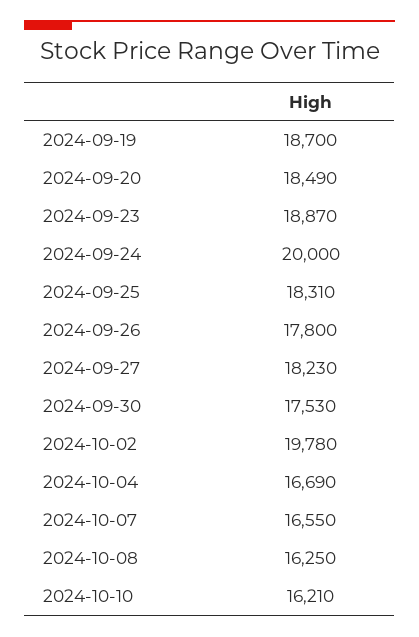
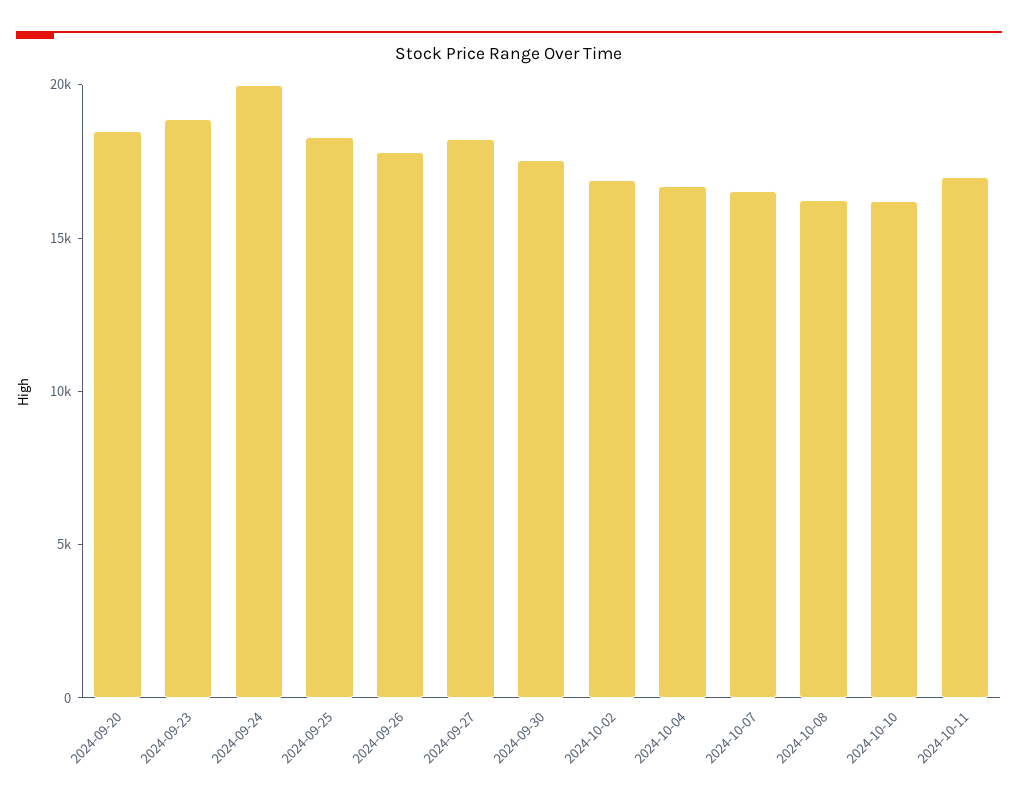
2024-09-19: 18700 -> none
2024-10-02: 19780 -> 17000
2024-10-11: none -> 17000

